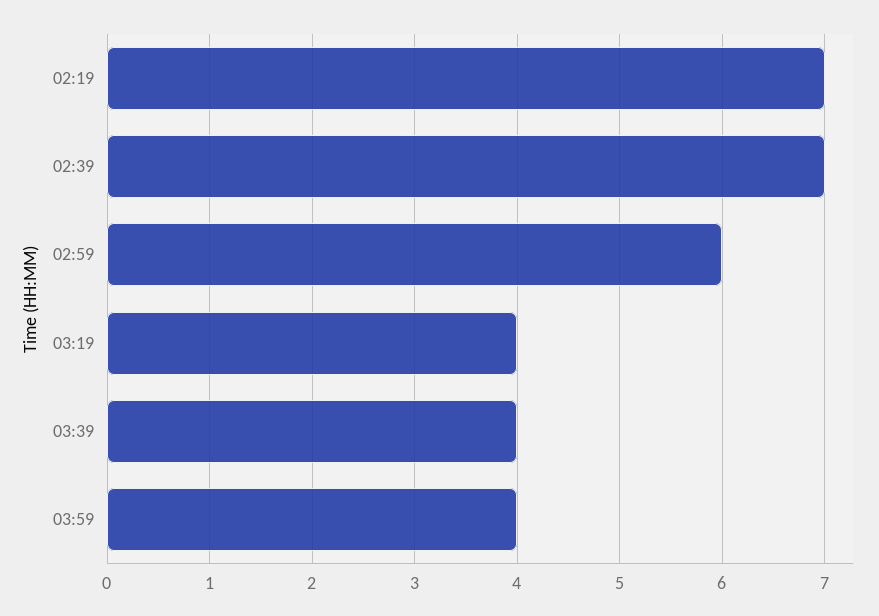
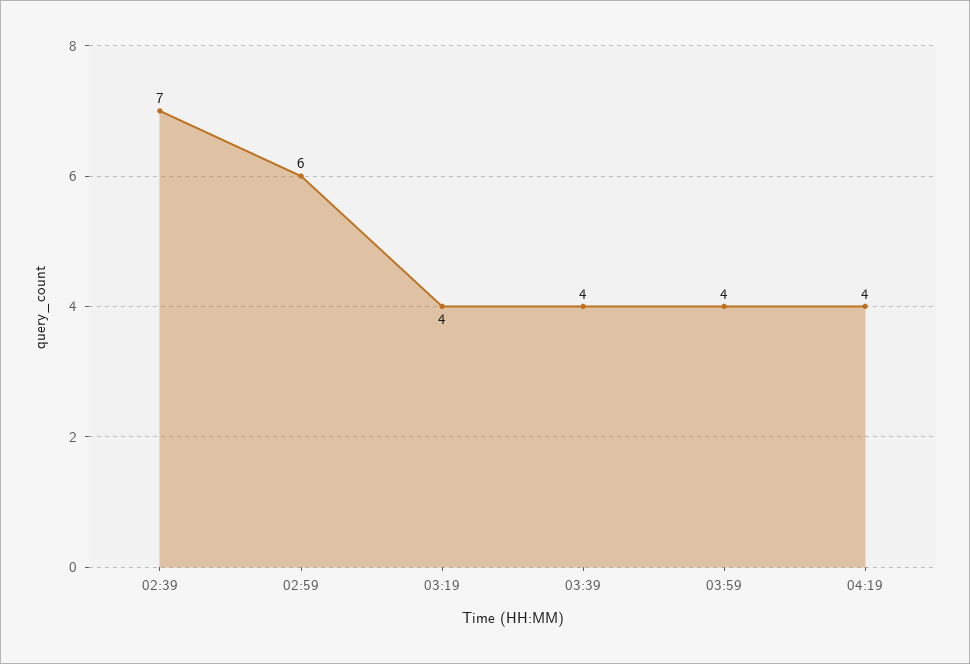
02:19: 7 -> none
04:19: none -> 4

